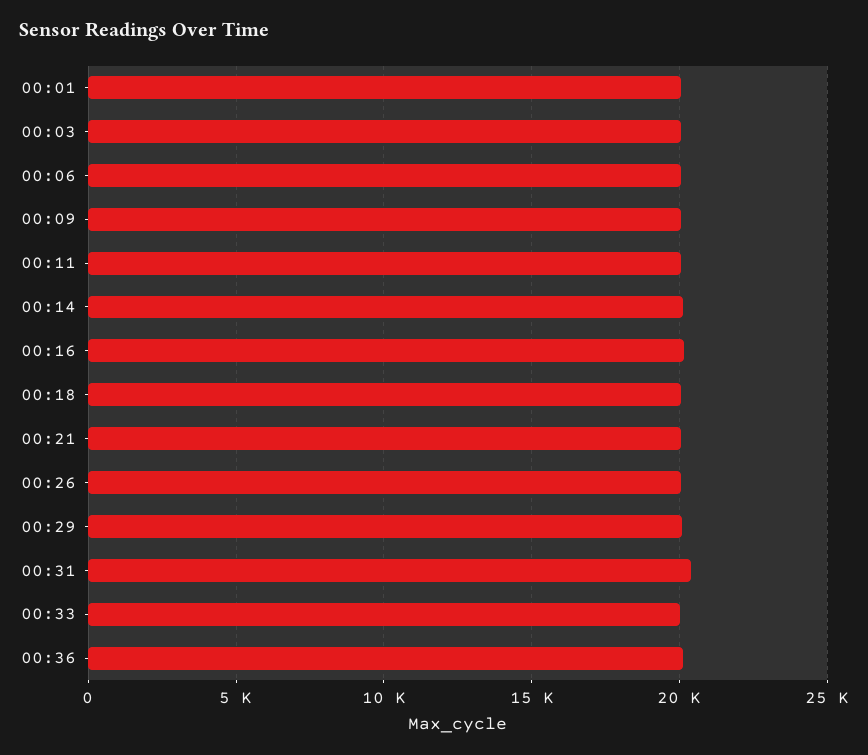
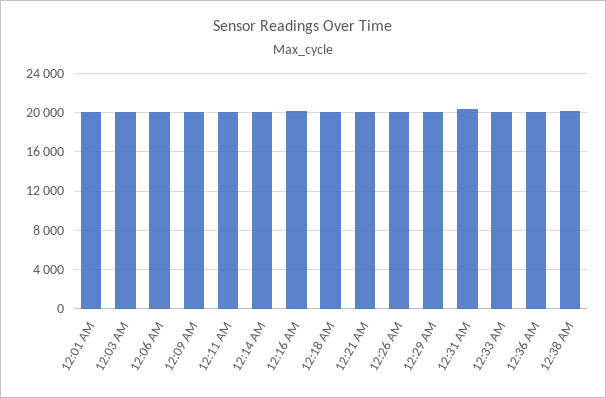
12:38 AM: none -> 20000

